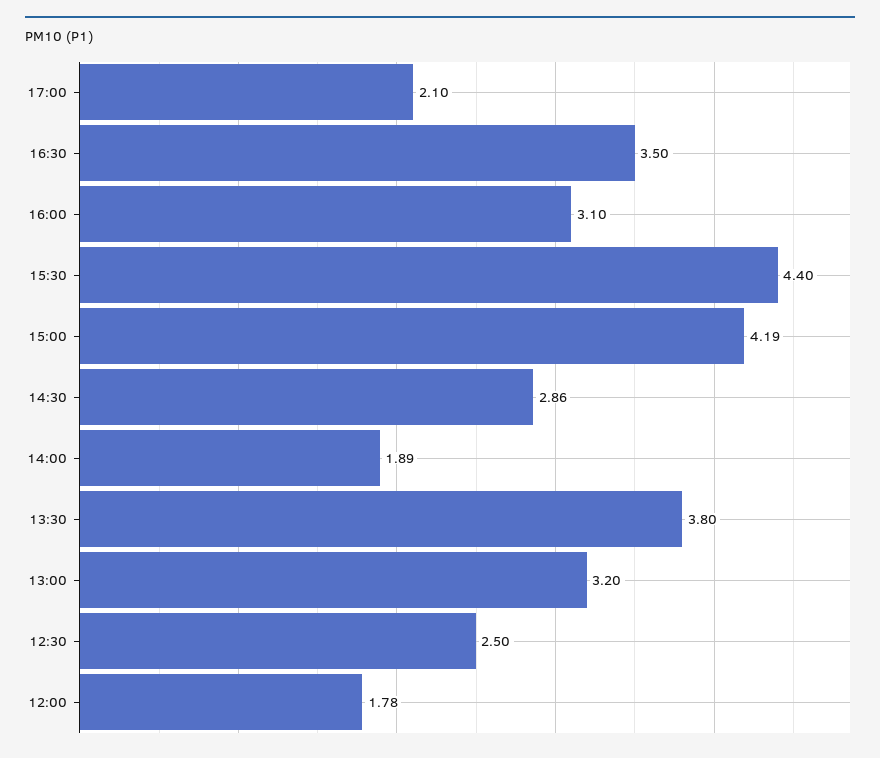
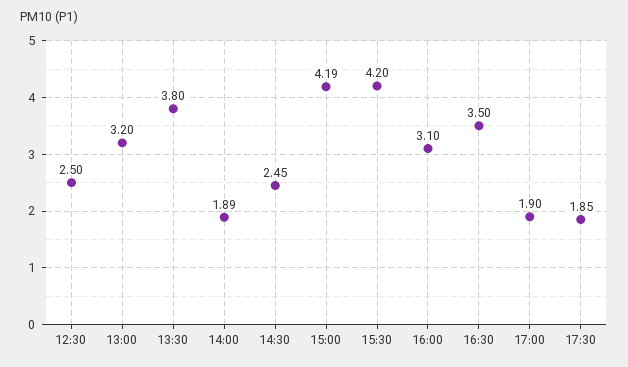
17:00: 2.1 -> 1.9
15:30: 4.4 -> 4.2
14:30: 2.86 -> 2.45
12:00: 1.78 -> none
17:30: none -> 1.85

